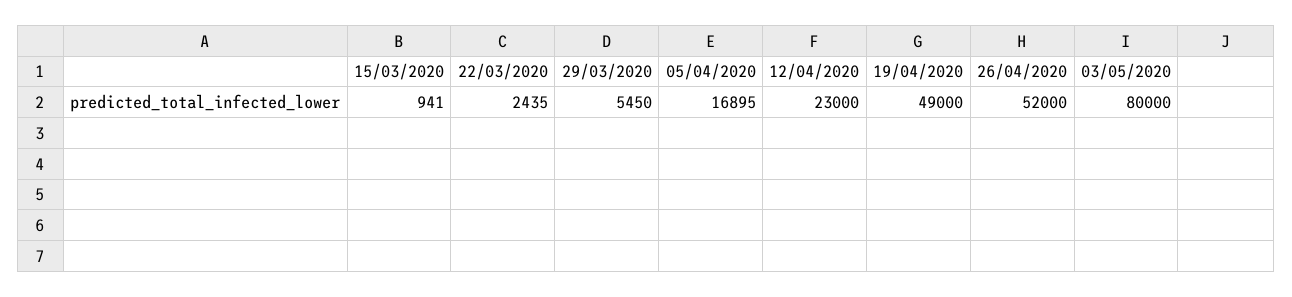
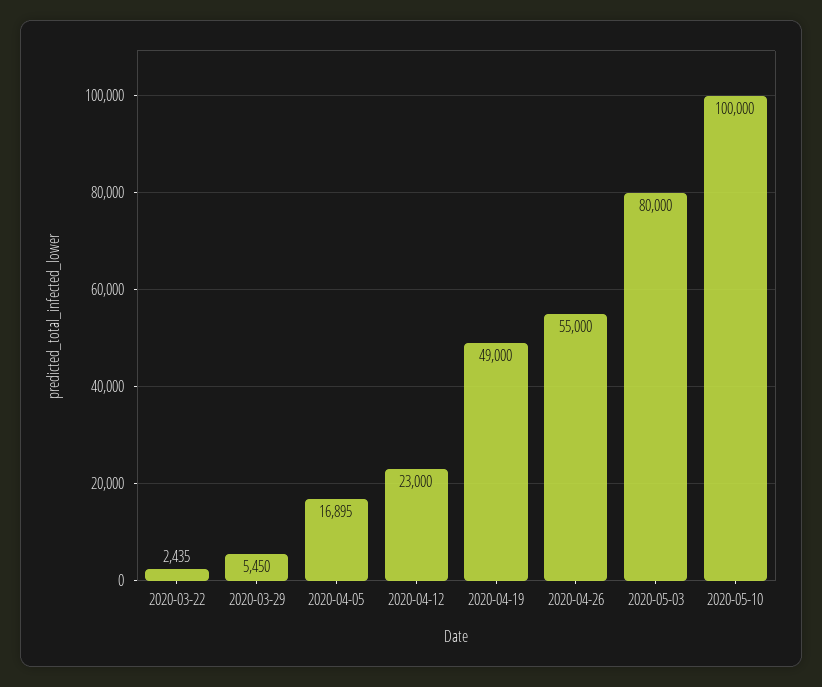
15/03/2020: 941 -> none
26/04/2020: 52000 -> 55000
2020-05-10: none -> 100000

